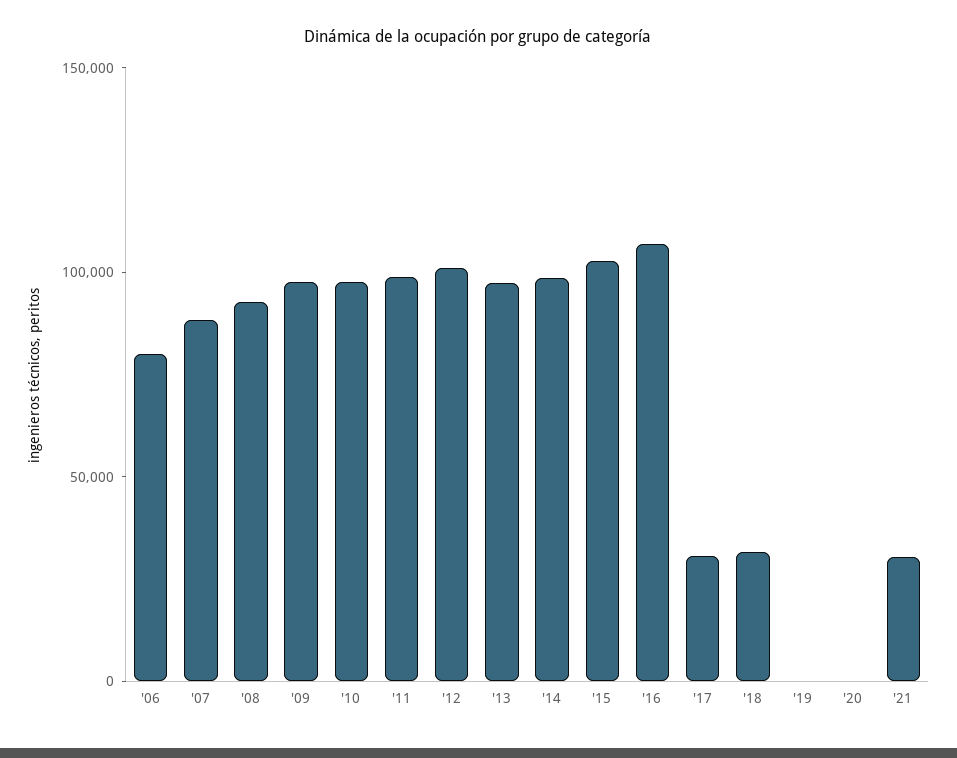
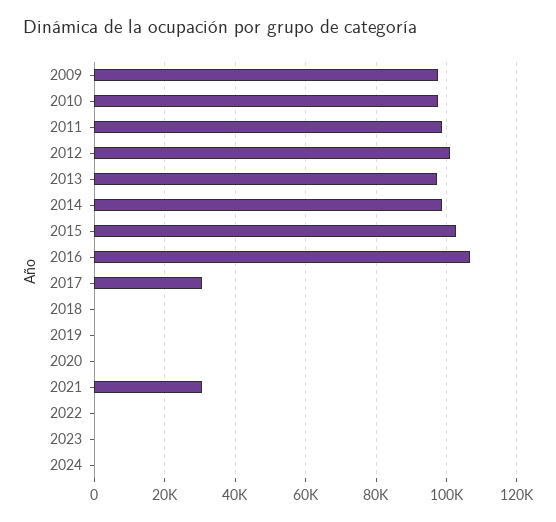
'06: 80000 -> none
'07: 90000 -> none
'08: 90000 -> none
'18: 30000 -> 0
2022: none -> 0
2023: none -> 0
2024: none -> 0

